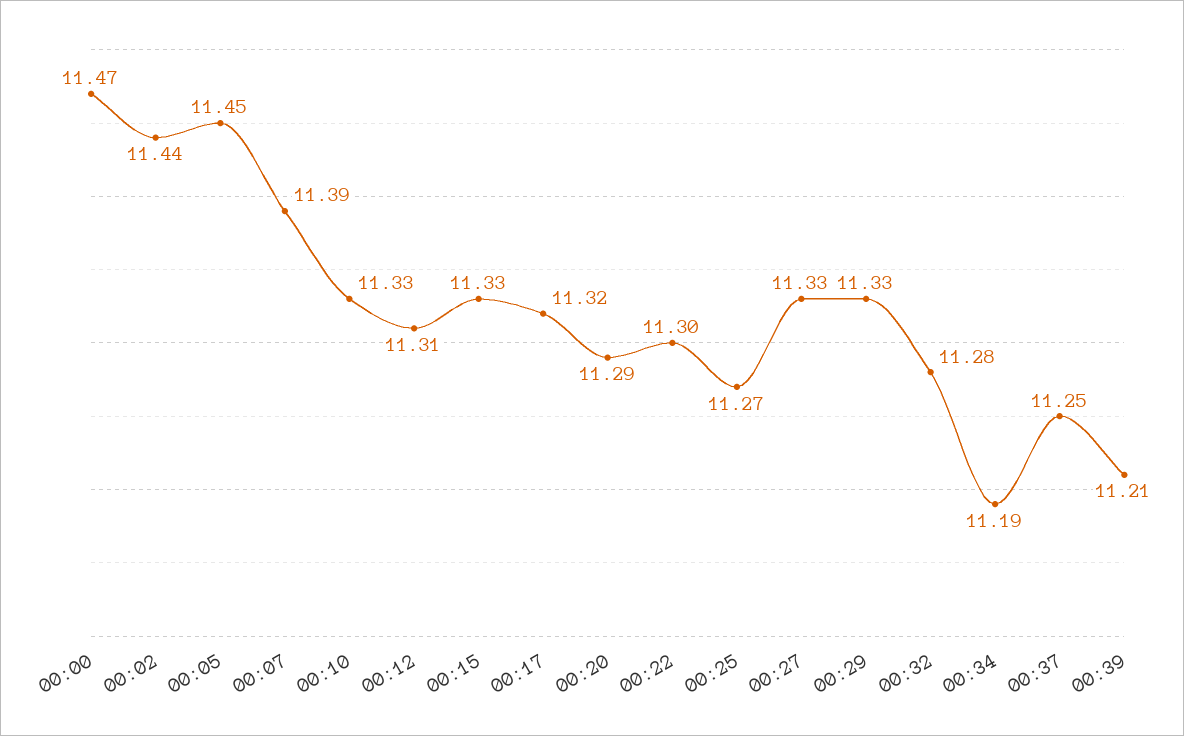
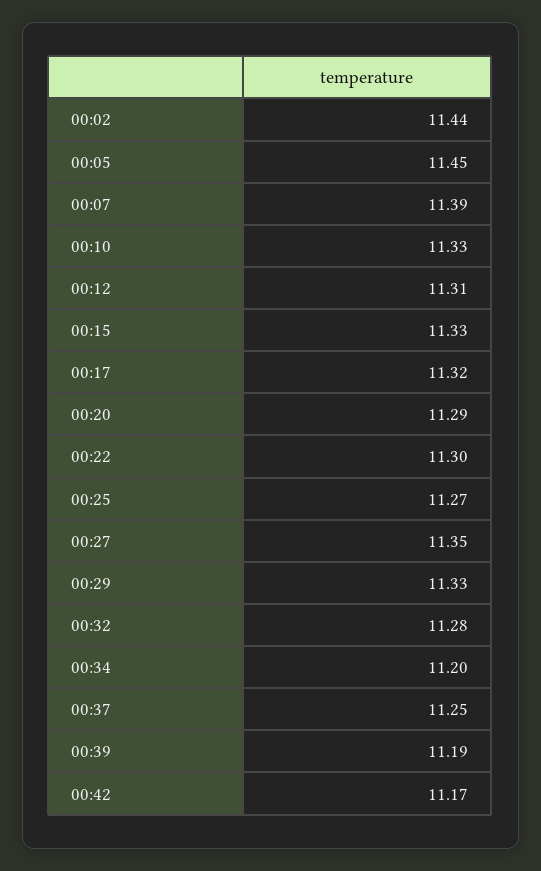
00:00: 11.47 -> none
00:27: 11.33 -> 11.35
00:34: 11.19 -> 11.2
00:39: 11.21 -> 11.19
00:42: none -> 11.17

